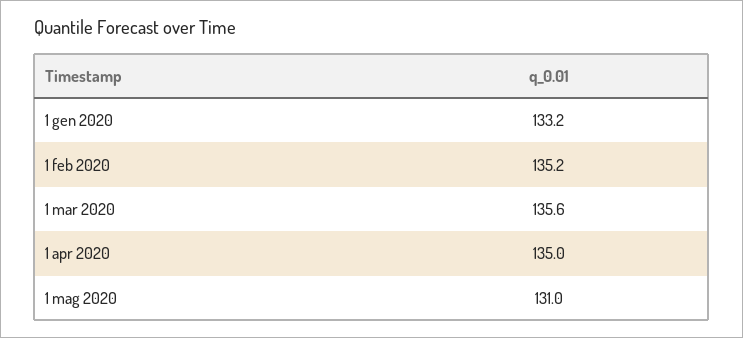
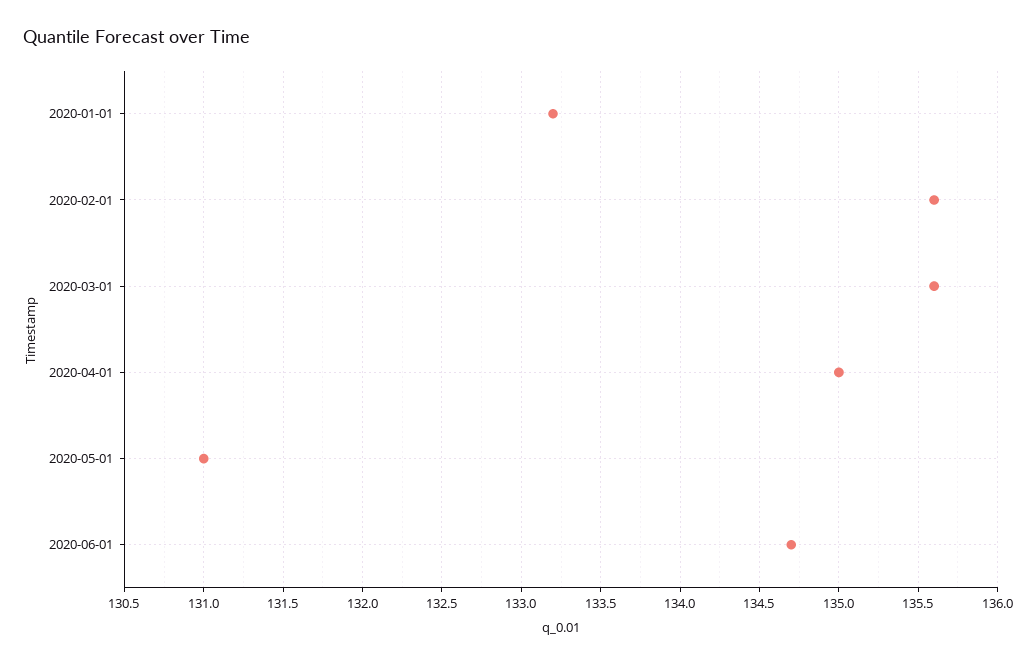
1 feb 2020: 135.2 -> 135.6
2020-06-01: none -> 134.7

